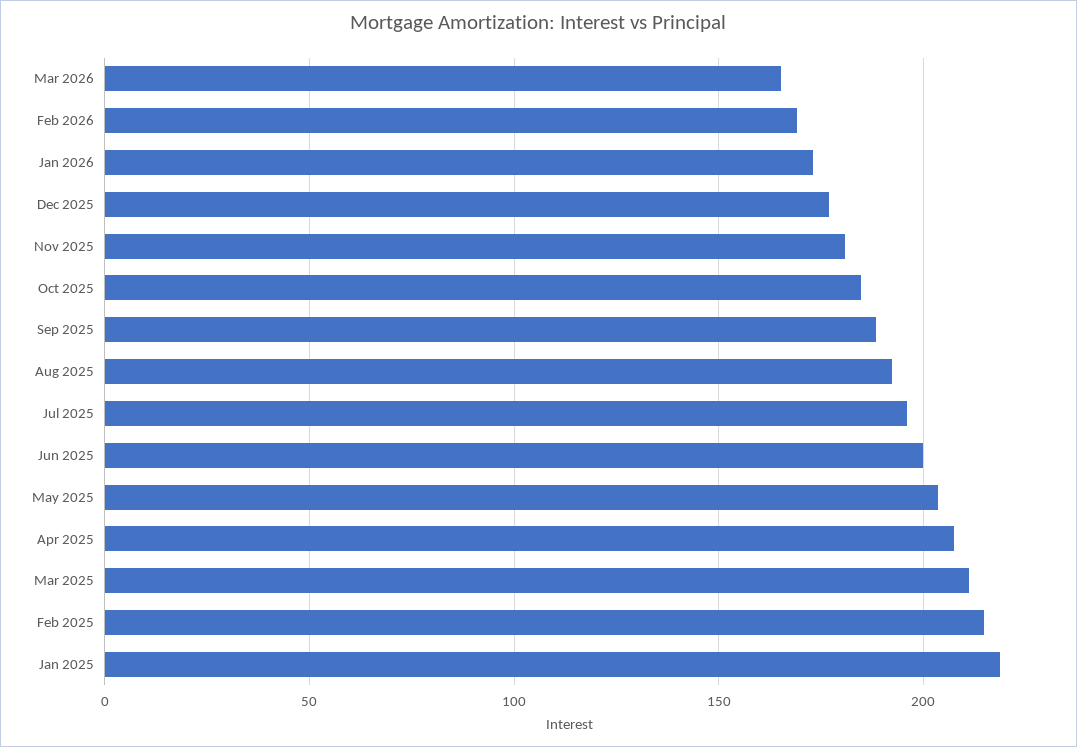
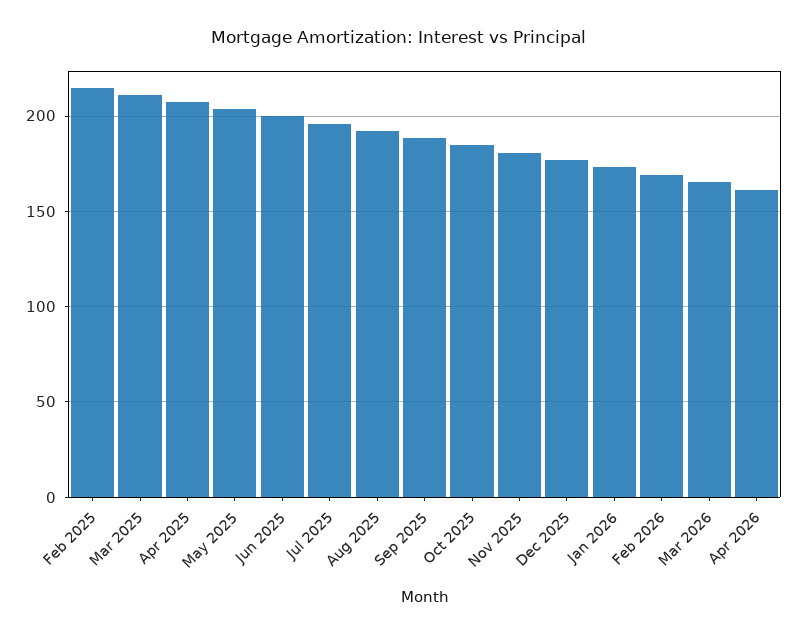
Jan 2025: 220 -> none
Apr 2026: none -> 160

